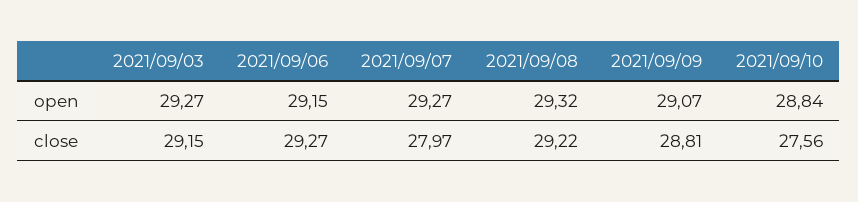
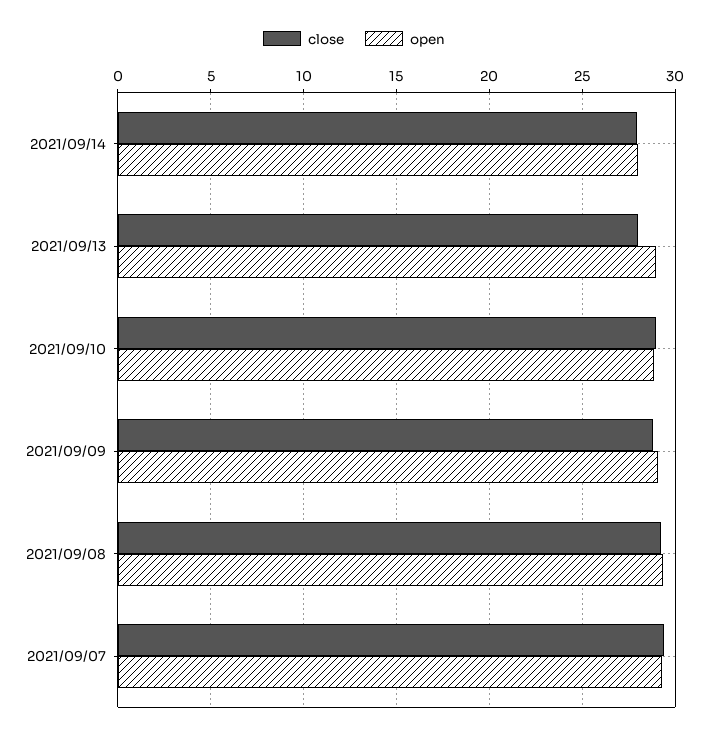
open, 2021/09/03: 29.27 -> none
open, 2021/09/06: 29.15 -> none
close, 2021/09/03: 29.15 -> none
close, 2021/09/06: 29.27 -> none
close, 2021/09/07: 27.97 -> 29.5
close, 2021/09/10: 27.56 -> 29
close, 2021/09/14: none -> 28
open, 2021/09/14: none -> 28
close, 2021/09/13: none -> 28
open, 2021/09/13: none -> 29

